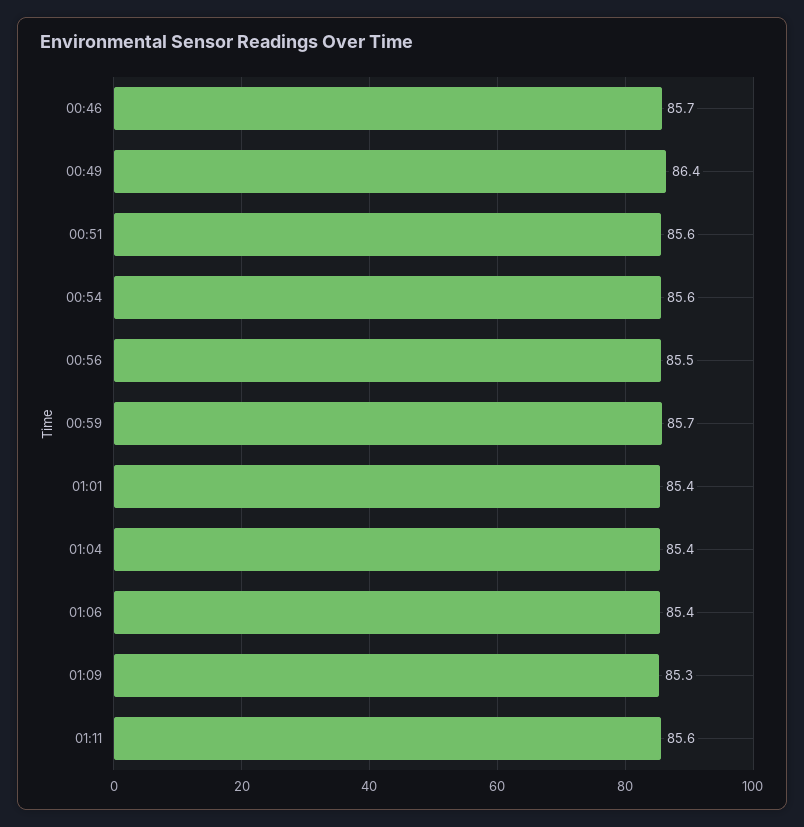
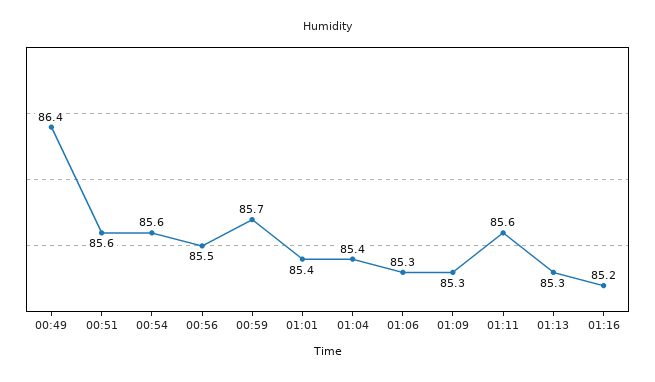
00:46: 85.7 -> none
01:06: 85.4 -> 85.3
01:13: none -> 85.3
01:16: none -> 85.2

